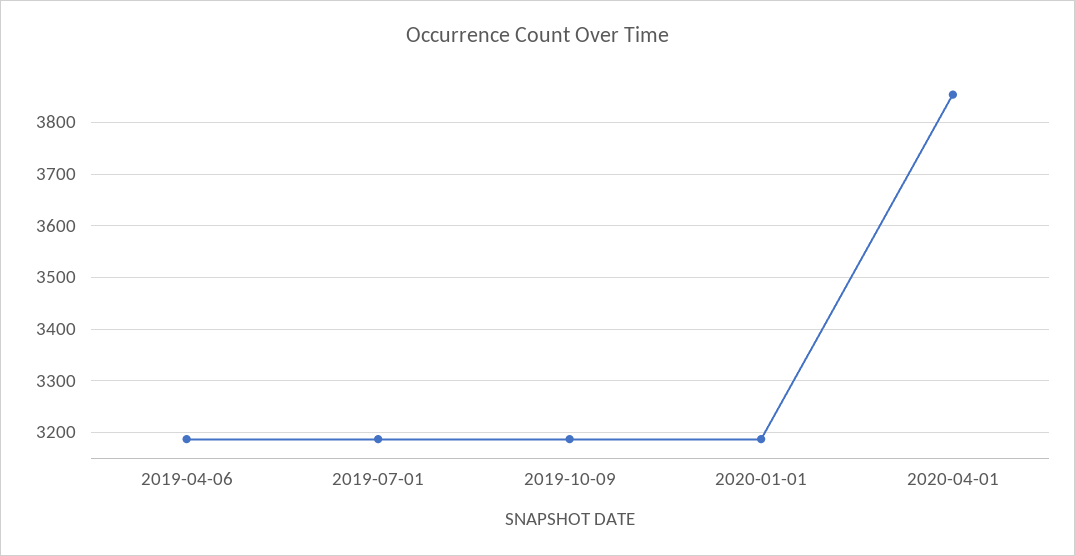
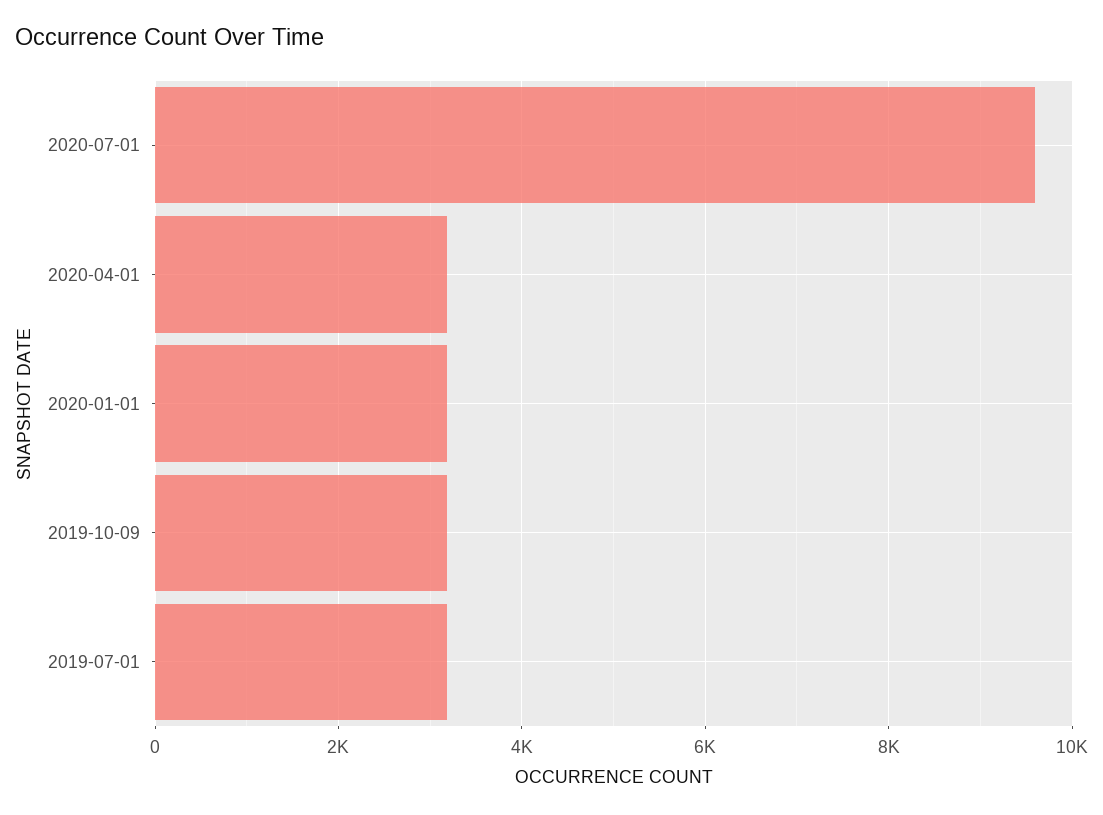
2019-04-06: 3180 -> none
2020-04-01: 3860 -> 3200
2020-07-01: none -> 9600

